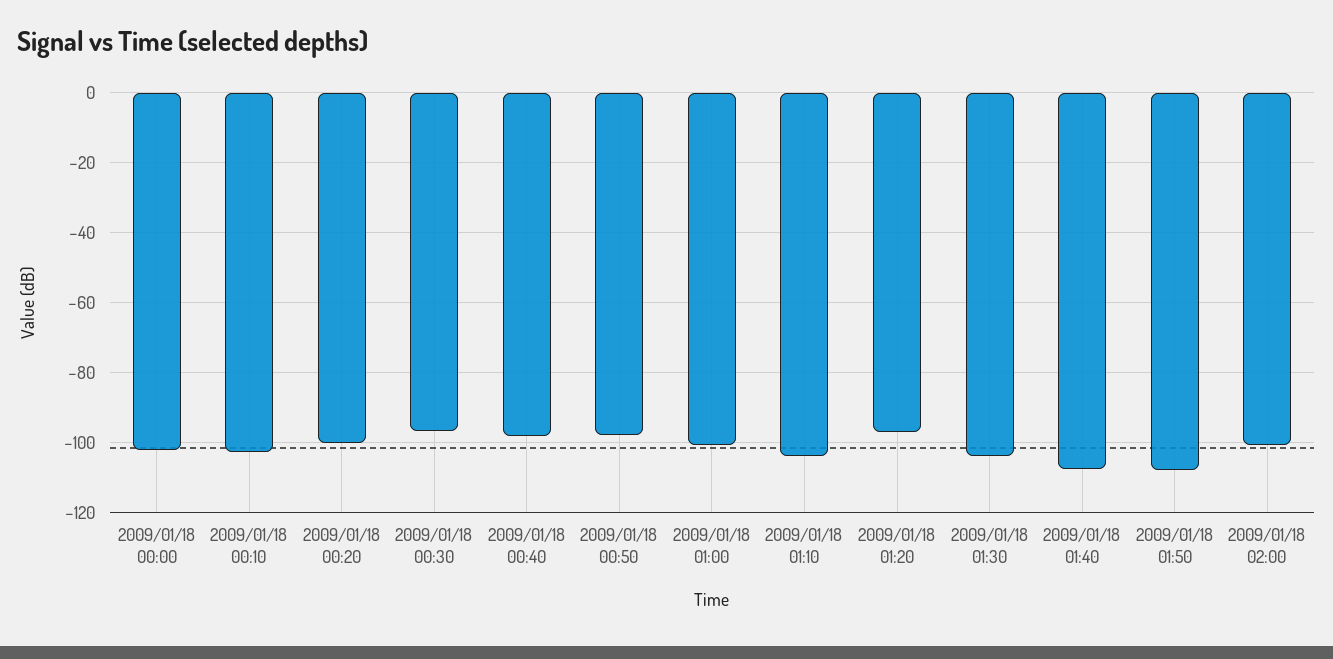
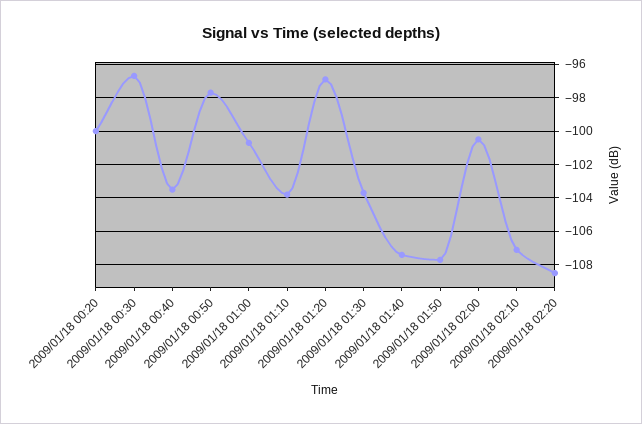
2009/01/18 00:00: -102 -> none
2009/01/18 00:10: -102 -> none
2009/01/18 00:40: -98 -> -103.5
2009/01/18 02:10: none -> -107
2009/01/18 02:20: none -> -108.5

